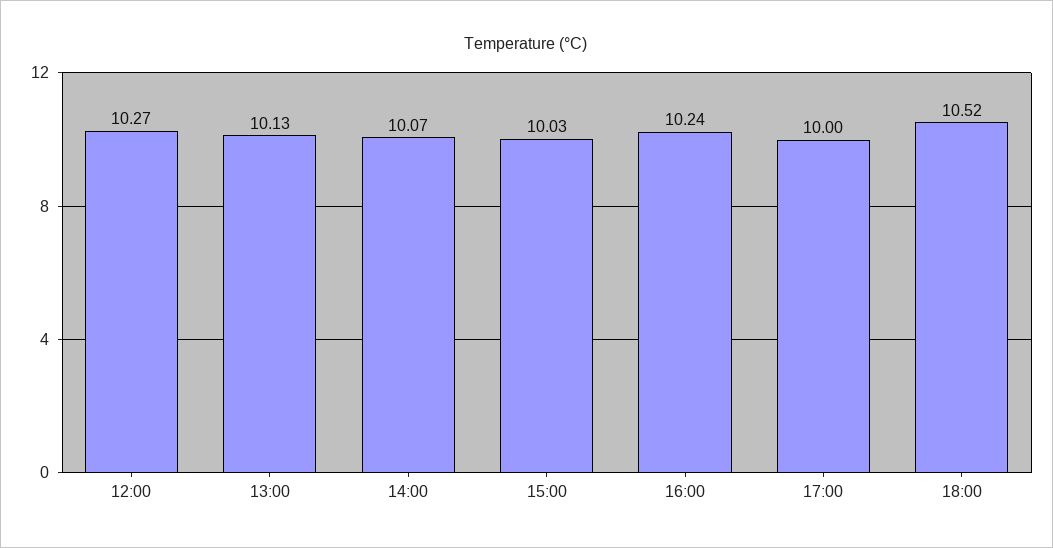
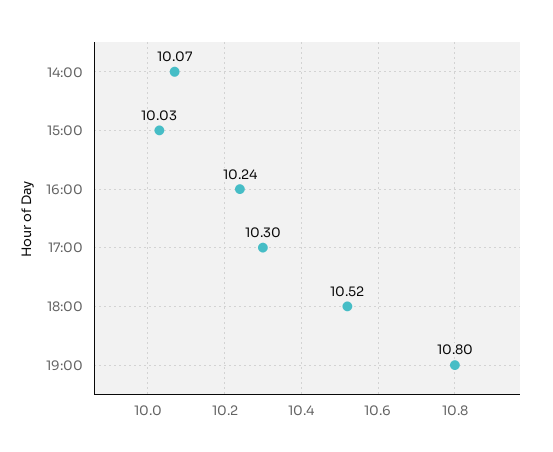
12:00: 10.27 -> none
13:00: 10.13 -> none
17:00: 10 -> 10.3
19:00: none -> 10.8

